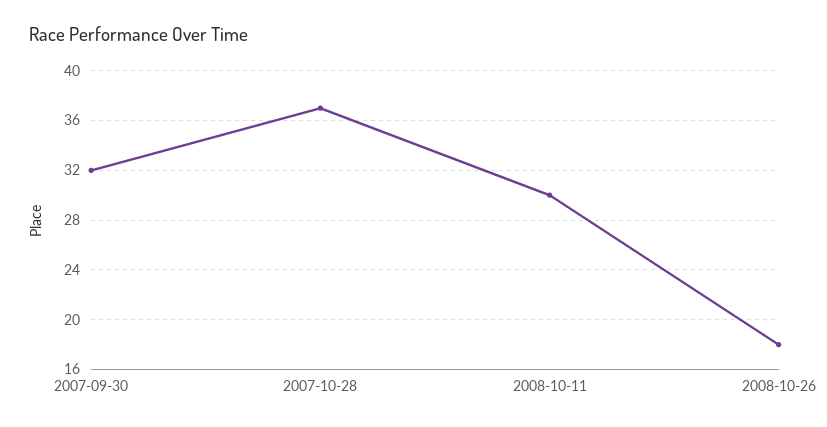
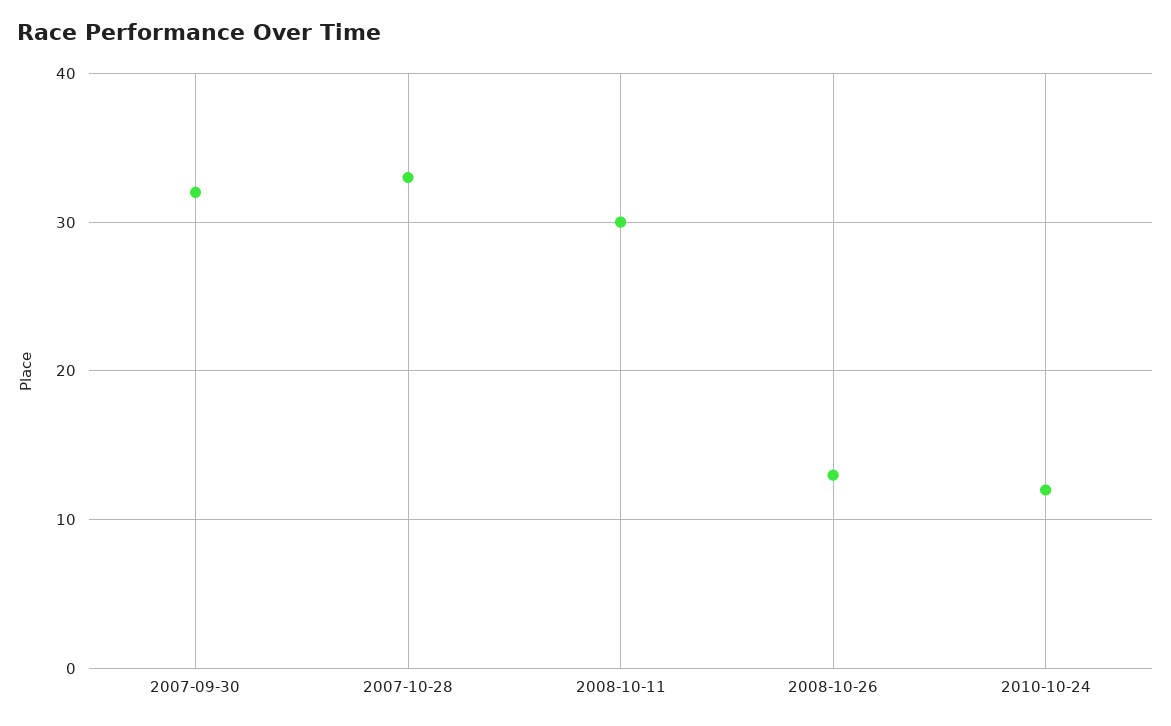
2007-10-28: 37 -> 33
2008-10-26: 18 -> 13
2010-10-24: none -> 12

